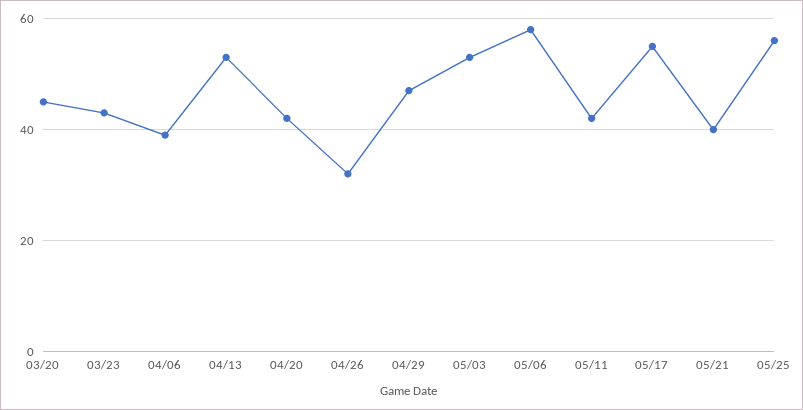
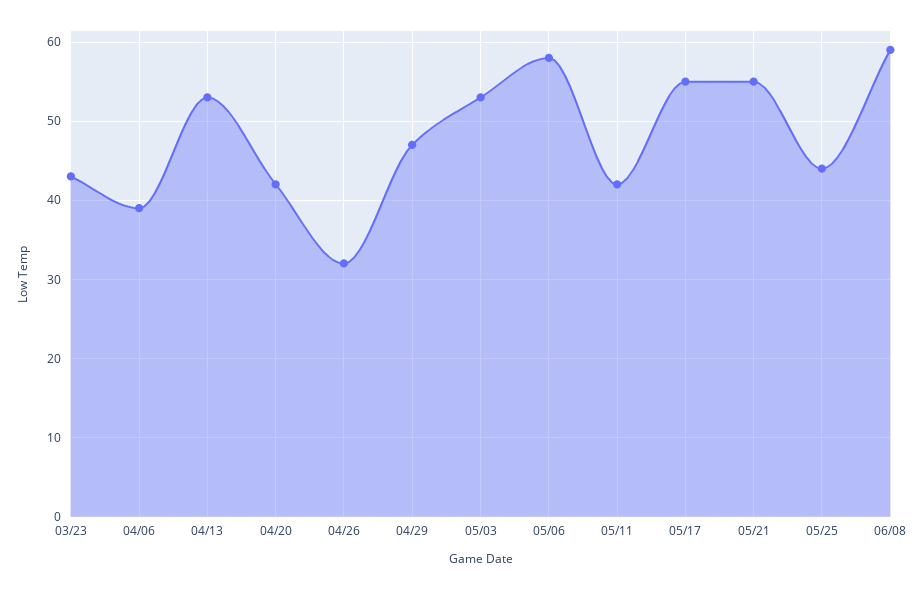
03/20: 45 -> none
05/21: 40 -> 55
05/25: 55 -> 44
06/08: none -> 59

